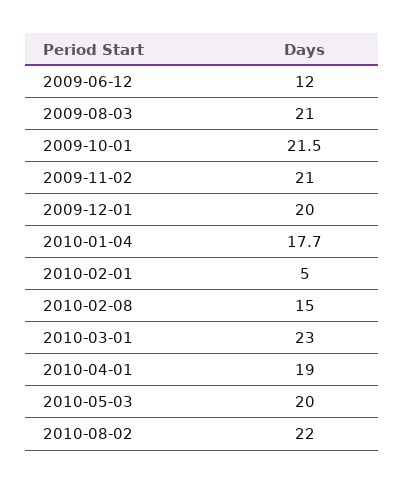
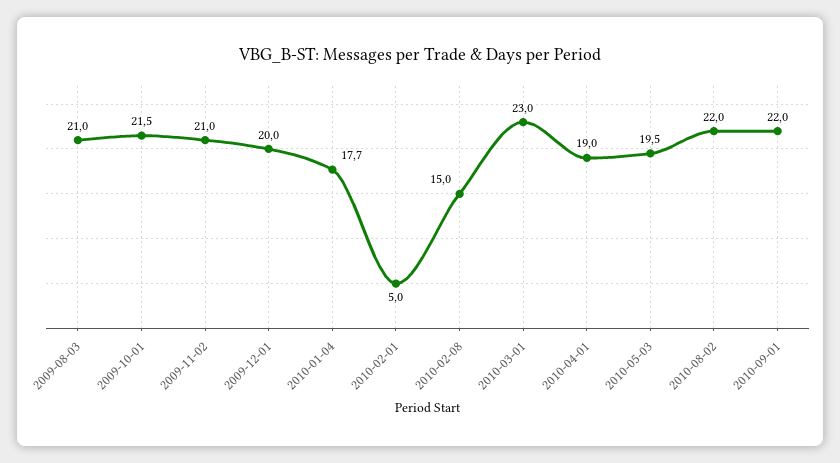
2009-06-12: 12 -> none
2010-05-03: 20 -> 19.5
2010-09-01: none -> 22

